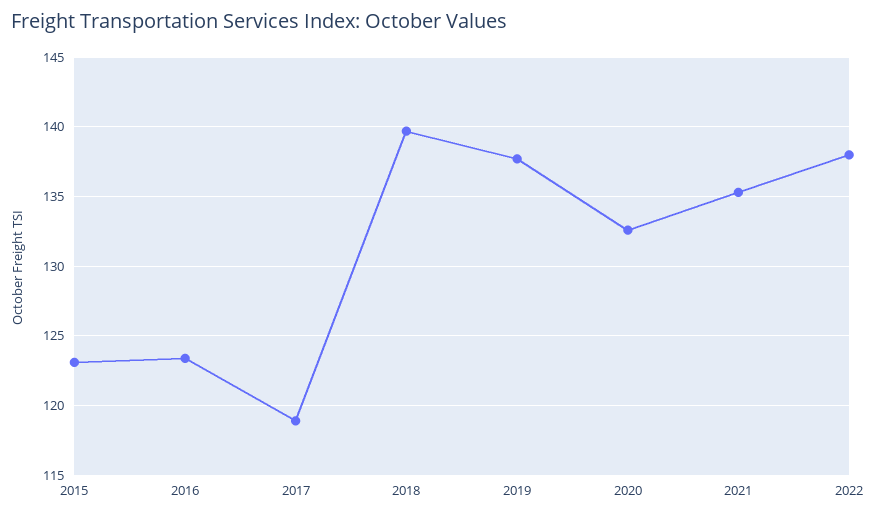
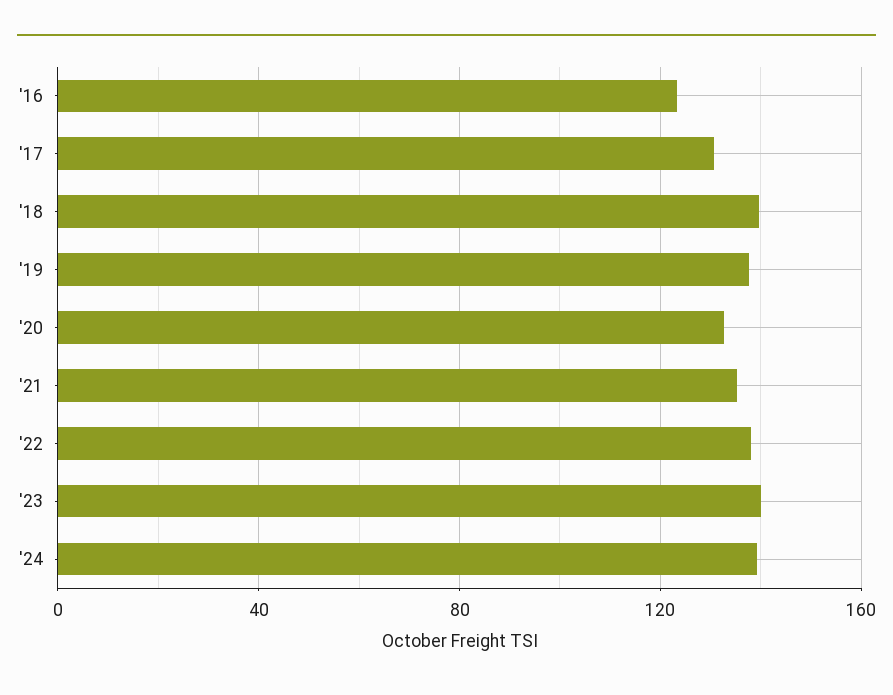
2015: 123 -> none
2017: 119 -> 130
'23: none -> 140
'24: none -> 140

